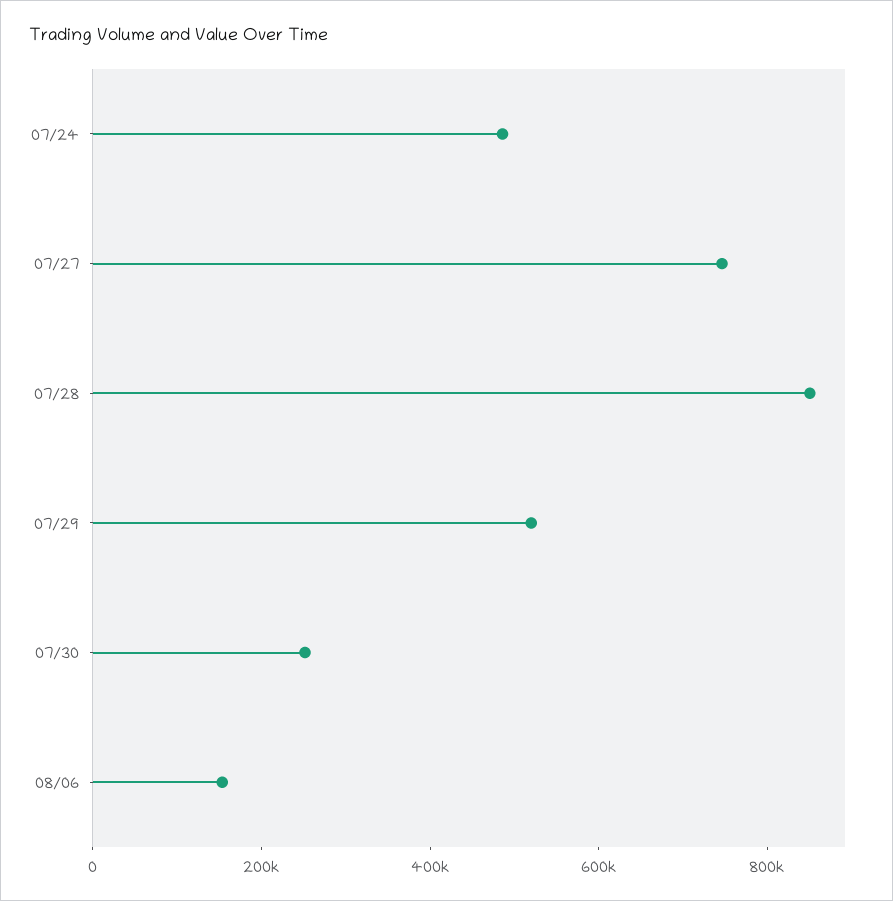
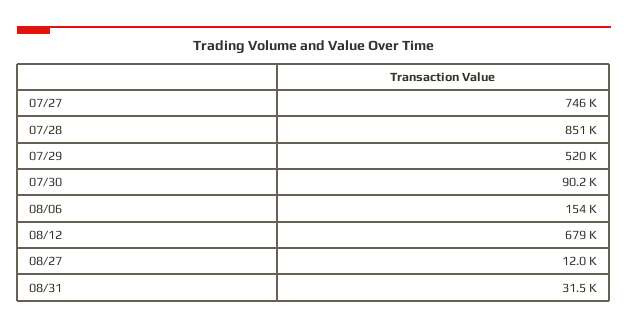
07/24: 500000 -> none
07/30: 250000 -> 90200
08/12: none -> 679000
08/27: none -> 12000
08/31: none -> 31500

